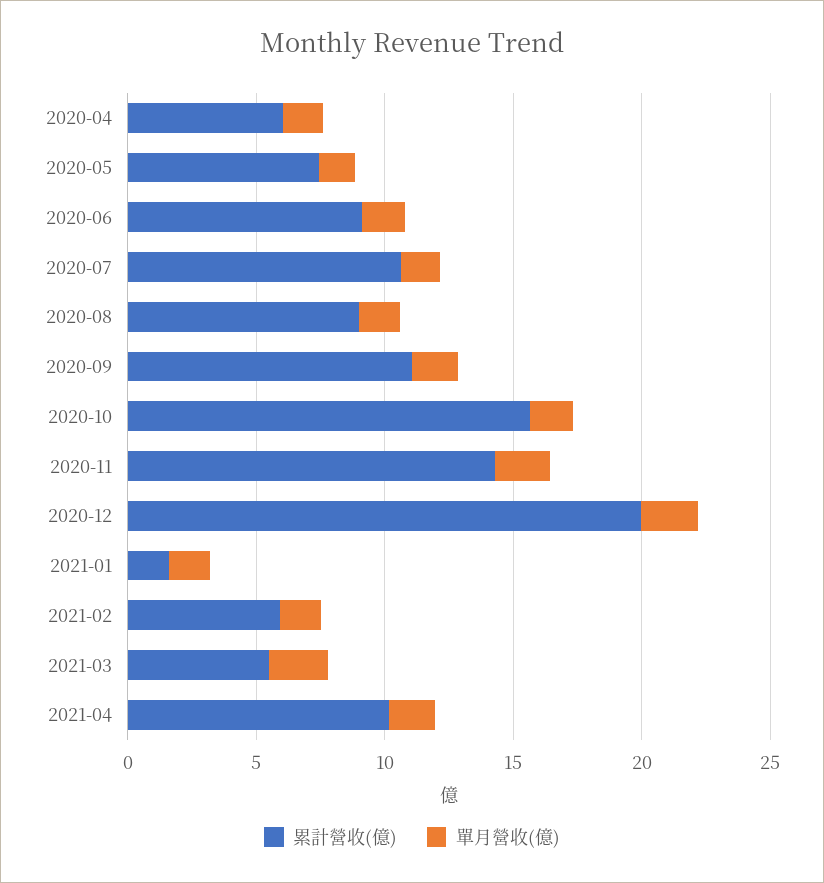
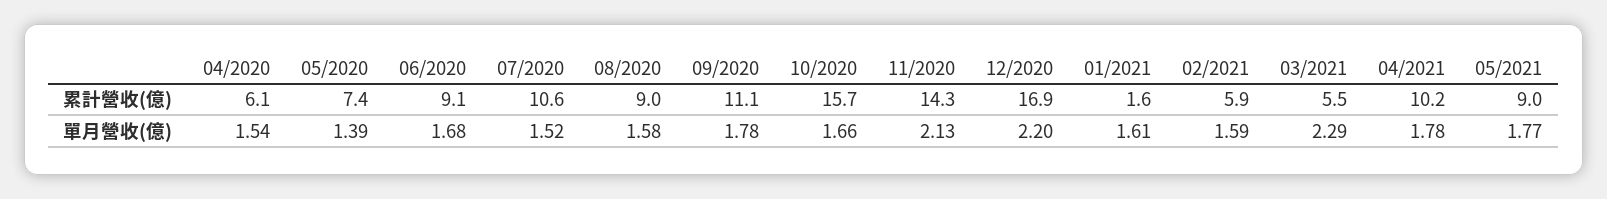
累計營收(億), 2020-12: 20 -> 16.9
累計營收(億), 05/2021: none -> 9
單月營收(億), 05/2021: none -> 1.77

